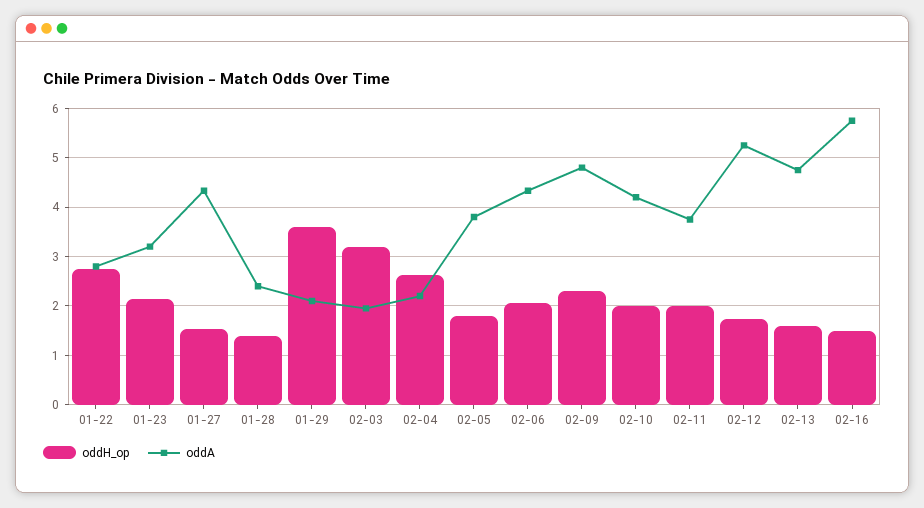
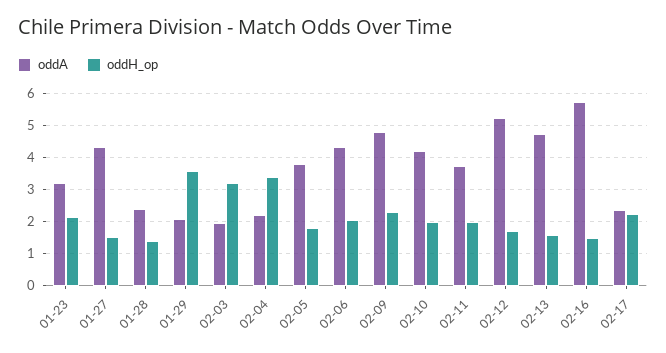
oddH_op, 01-22: 2.8 -> none
oddA, 01-22: 2.8 -> none
oddH_op, 02-04: 2.6 -> 3.4
oddA, 02-17: none -> 2.4
oddH_op, 02-17: none -> 2.2

